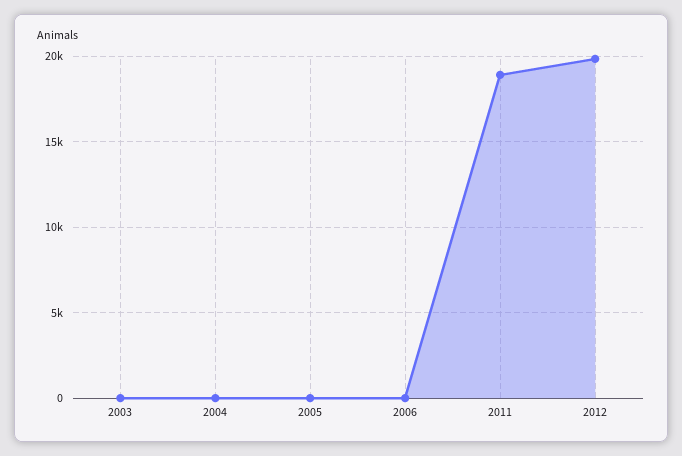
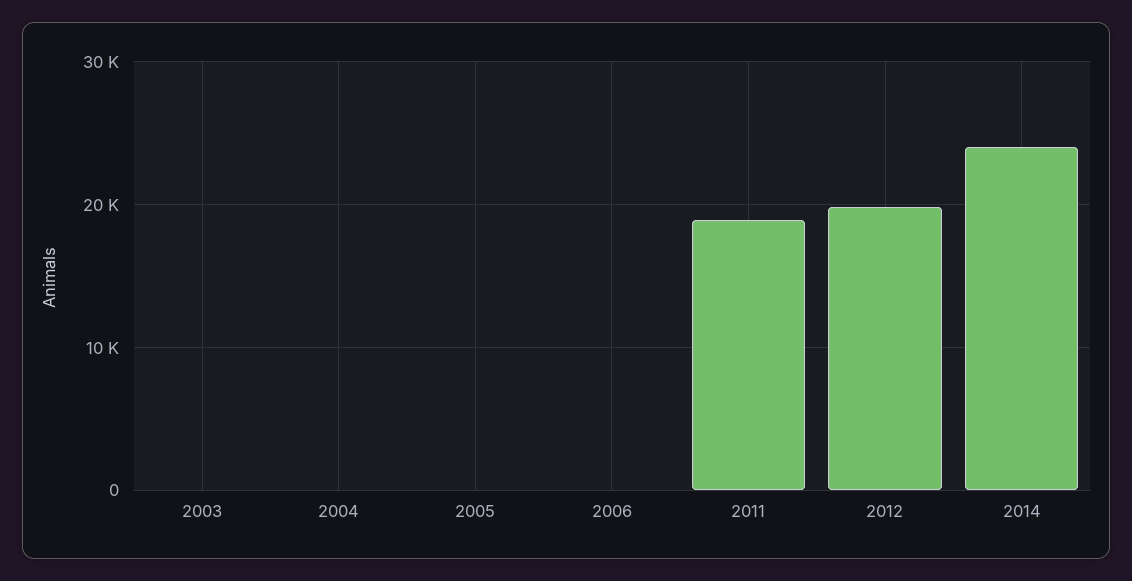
2014: none -> 24000

